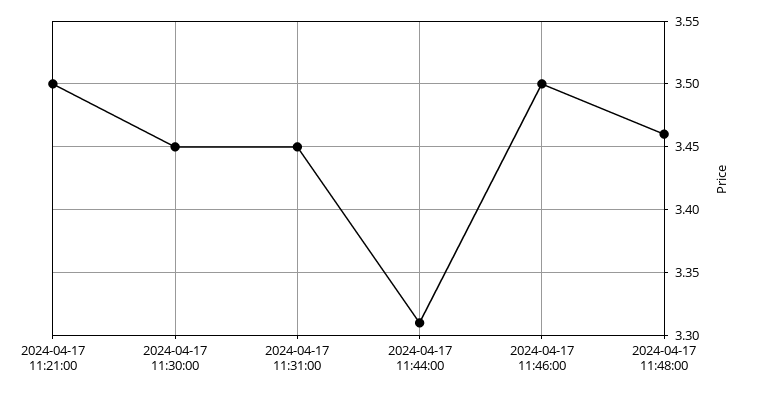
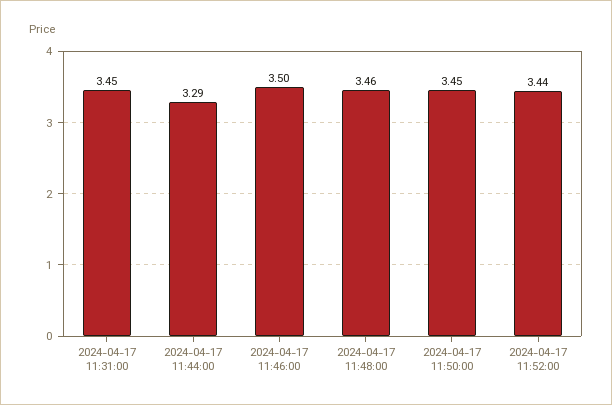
2024-04-17 11:21:00: 3.5 -> none
2024-04-17 11:30:00: 3.45 -> none
2024-04-17 11:44:00: 3.31 -> 3.29
2024-04-17 11:50:00: none -> 3.45
2024-04-17 11:52:00: none -> 3.44

